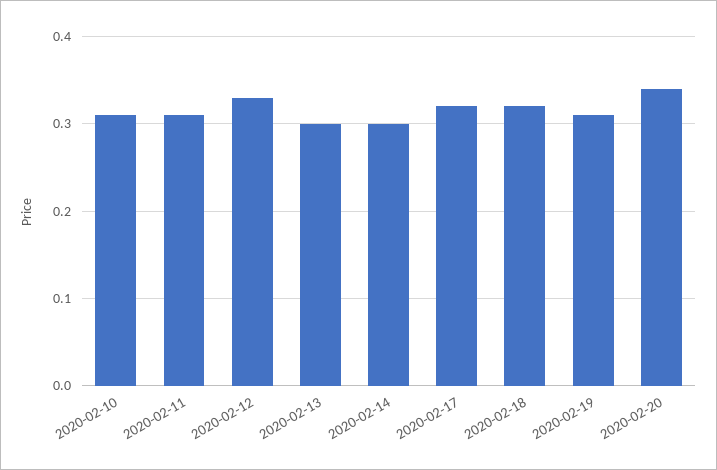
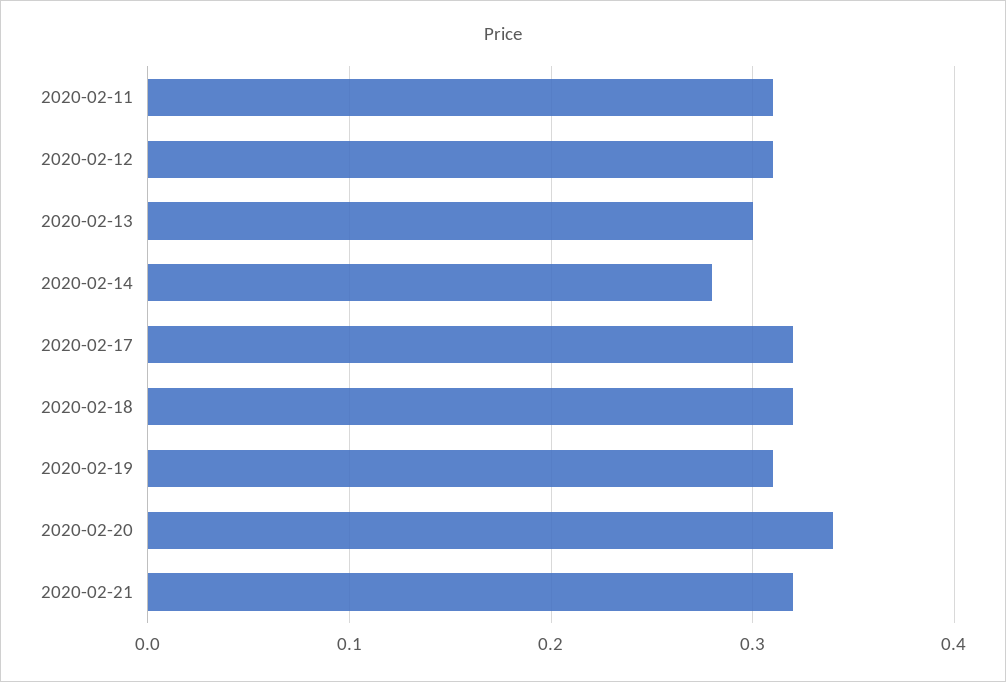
2020-02-10: 0.31 -> none
2020-02-12: 0.33 -> 0.31
2020-02-14: 0.3 -> 0.28
2020-02-21: none -> 0.32

